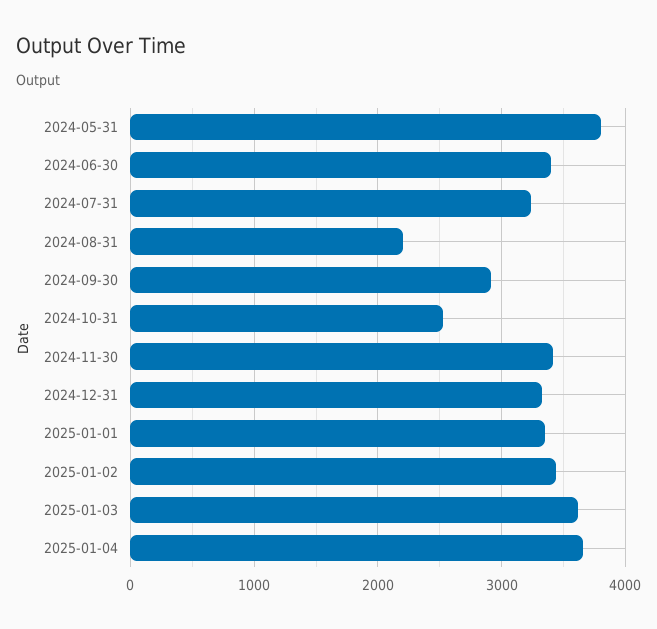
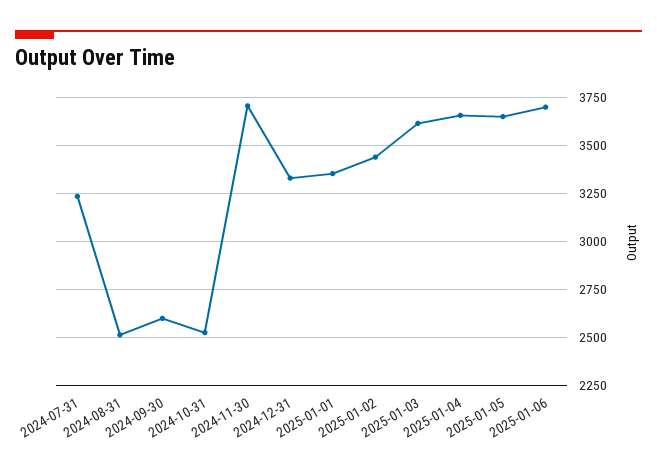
2024-05-31: 3800 -> none
2024-06-30: 3400 -> none
2024-08-31: 2200 -> 2500
2024-09-30: 2900 -> 2600
2024-11-30: 3400 -> 3700
2025-01-05: none -> 3650
2025-01-06: none -> 3700

